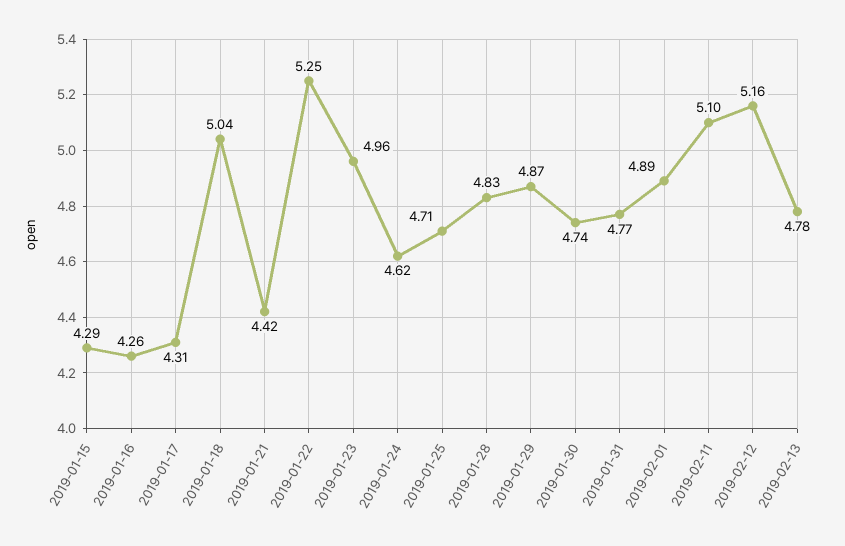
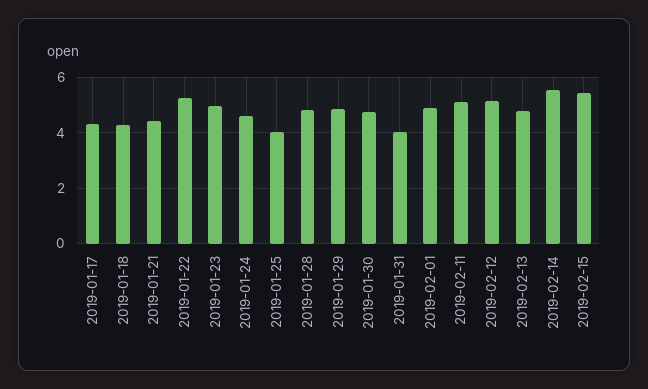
2019-01-15: 4.29 -> none
2019-01-16: 4.26 -> none
2019-01-18: 5.04 -> 4.25
2019-01-25: 4.71 -> 4
2019-01-31: 4.77 -> 4
2019-02-14: none -> 5.5
2019-02-15: none -> 5.5

